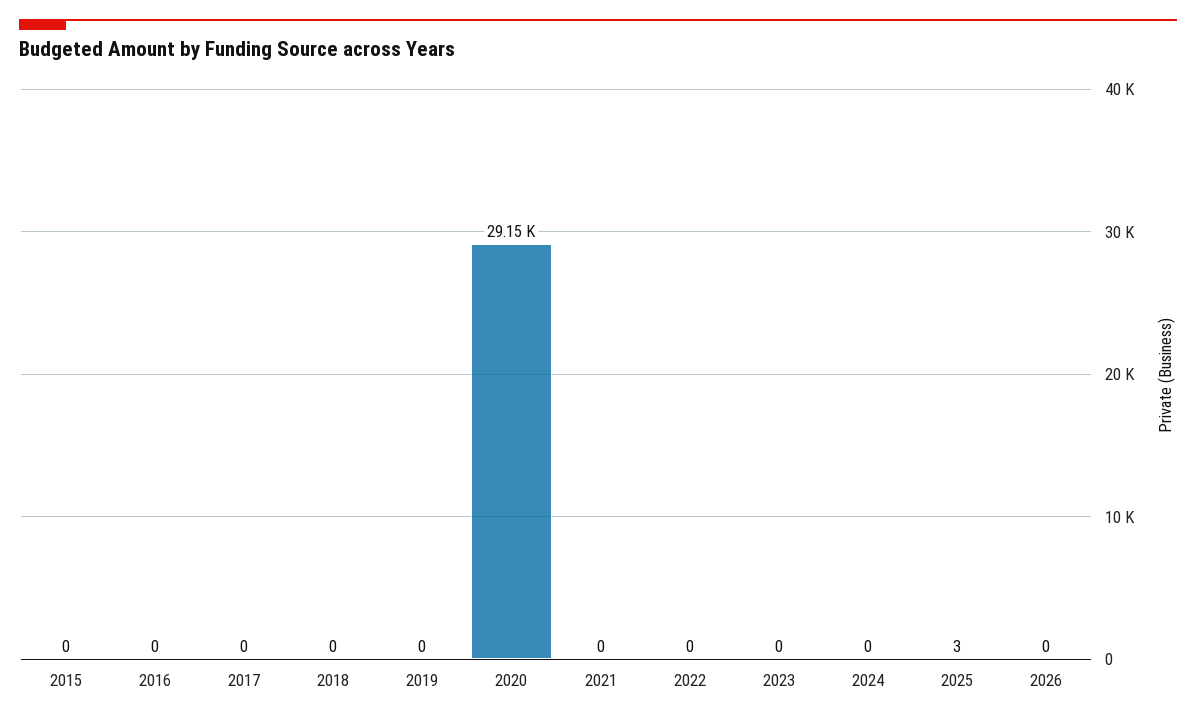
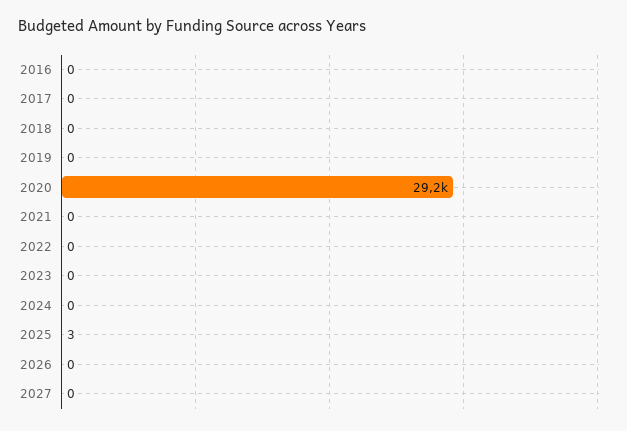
2015: 0 -> none
2027: none -> 0

